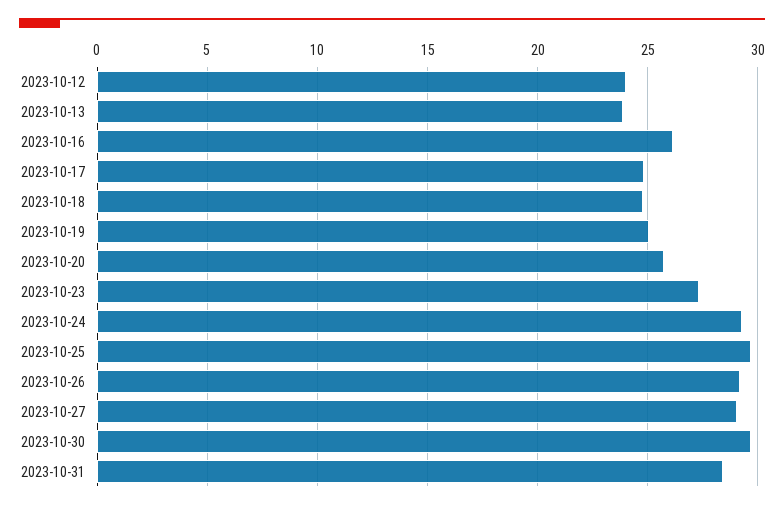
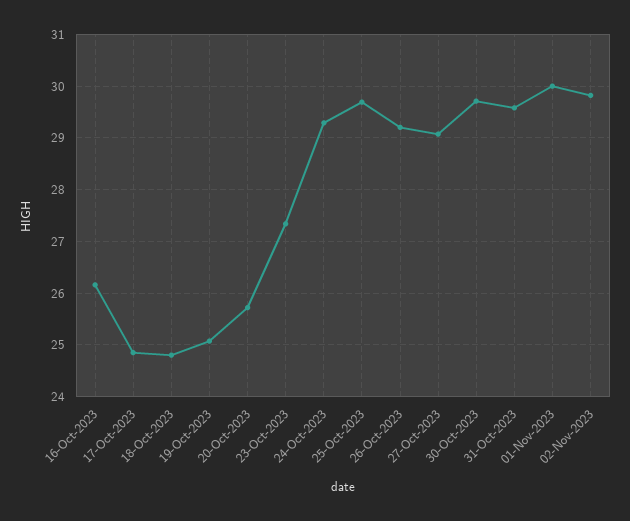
2023-10-12: 24 -> none
2023-10-13: 24 -> none
2023-10-31: 28.5 -> 29.6
01-Nov-2023: none -> 30
02-Nov-2023: none -> 29.8

